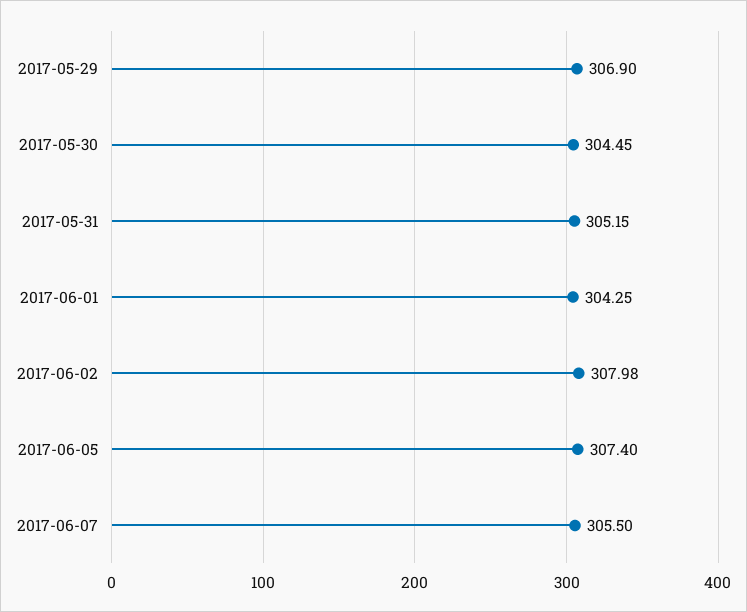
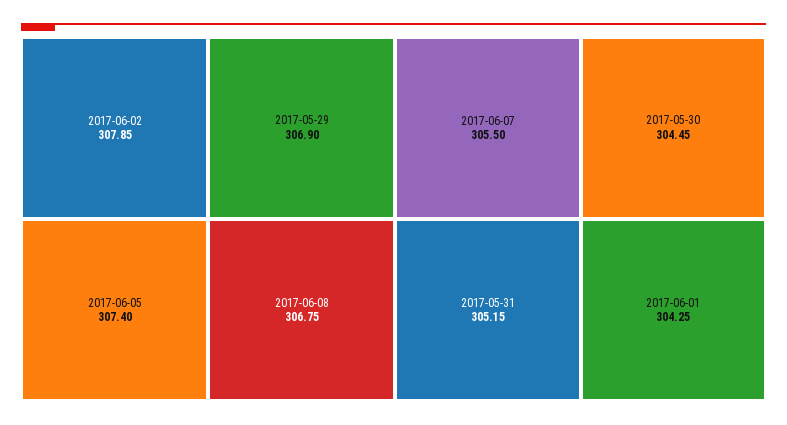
2017-06-02: 307.98 -> 307.85
2017-06-08: none -> 306.75

